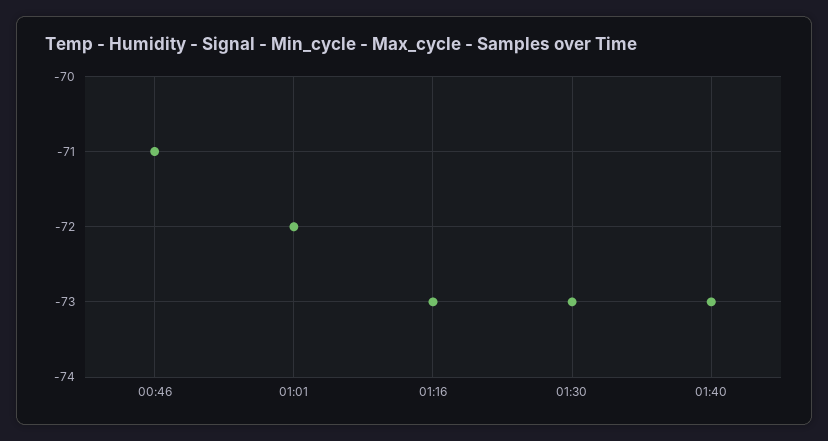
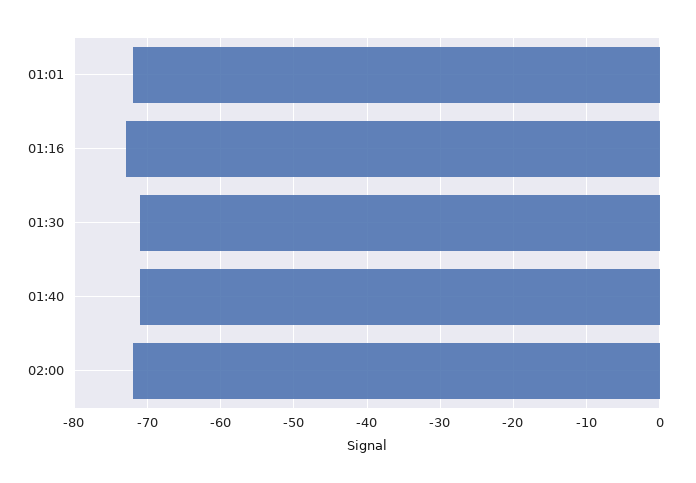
00:46: -71 -> none
01:30: -73 -> -71
01:40: -73 -> -71
02:00: none -> -72

